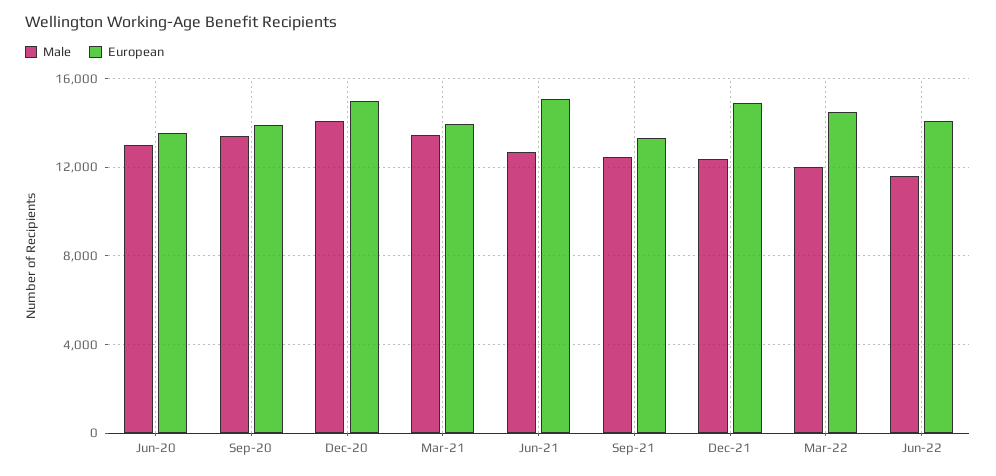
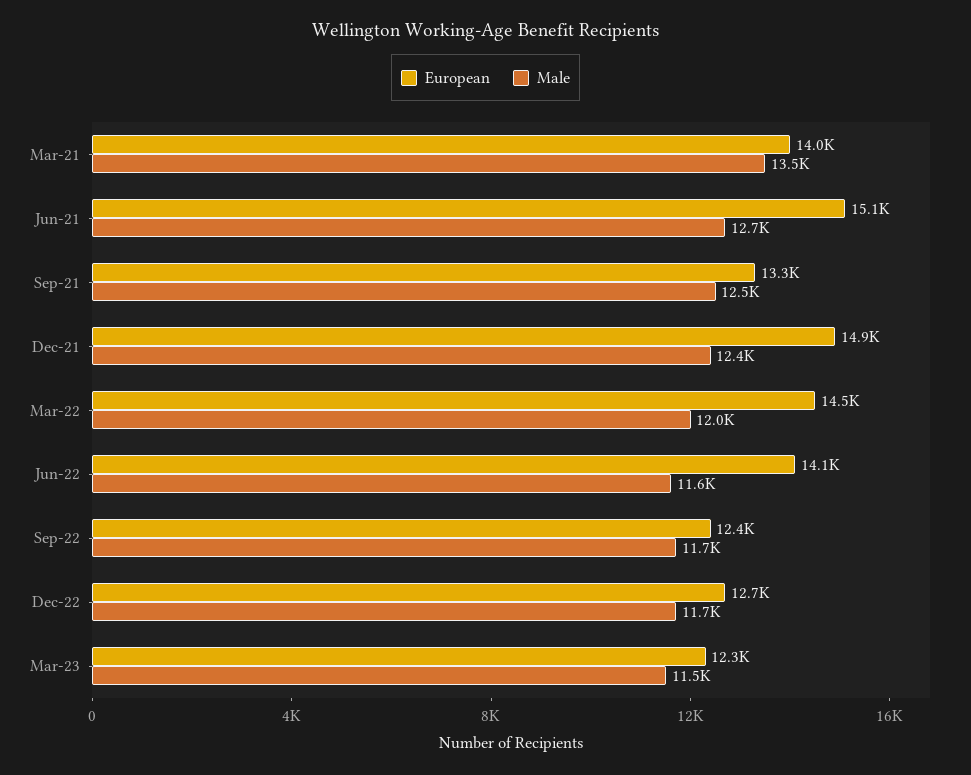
Male, Jun-20: 13000 -> none
European, Jun-20: 13500 -> none
Male, Sep-20: 13500 -> none
European, Sep-20: 14000 -> none
Male, Dec-20: 14000 -> none
European, Dec-20: 15000 -> none
European, Sep-22: none -> 12400
Male, Sep-22: none -> 11700
European, Dec-22: none -> 12700
Male, Dec-22: none -> 11700
European, Mar-23: none -> 12300
Male, Mar-23: none -> 11500

